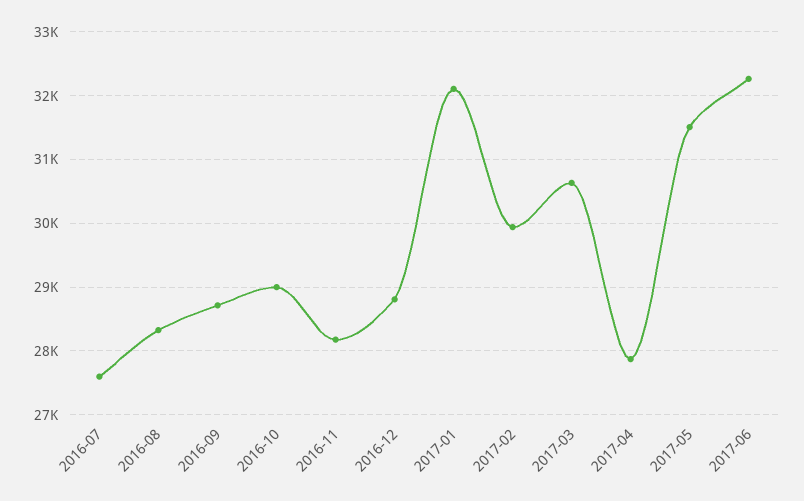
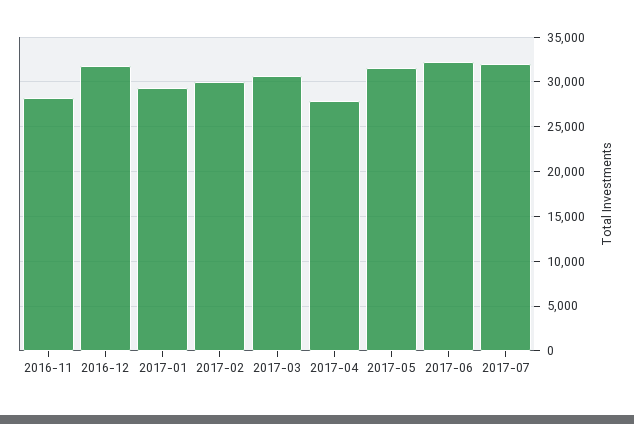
2016-07: 27600 -> none
2016-08: 28300 -> none
2016-09: 28700 -> none
2016-10: 29000 -> none
2016-12: 28800 -> 32000
2017-01: 32100 -> 29000
2017-07: none -> 32000

